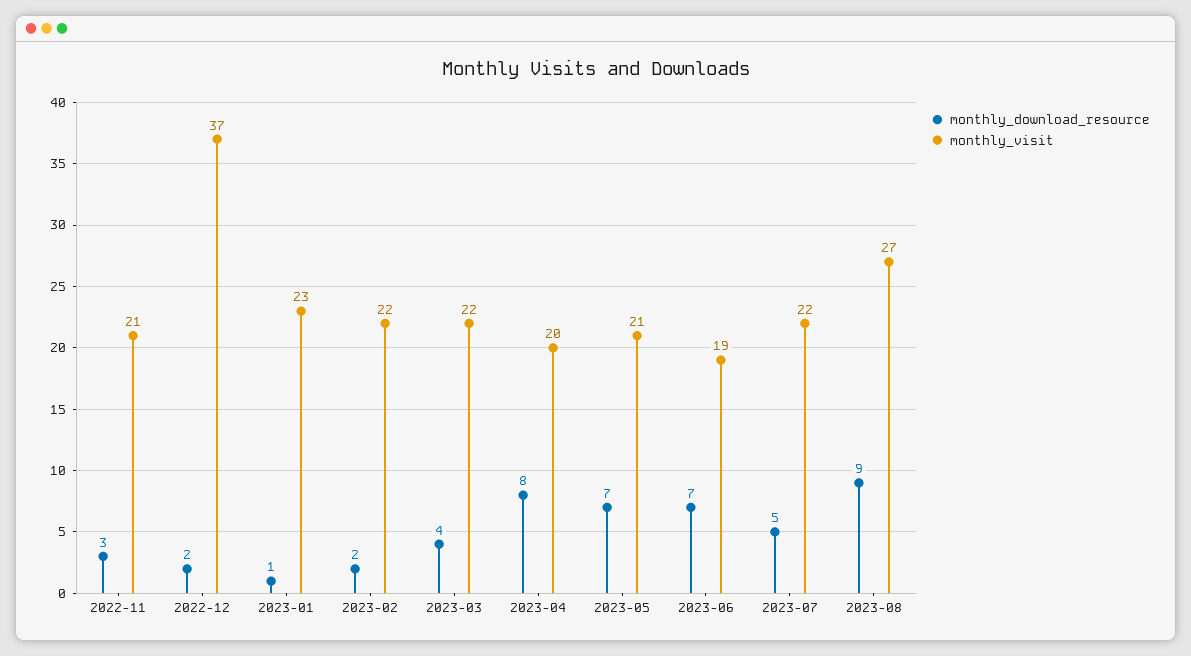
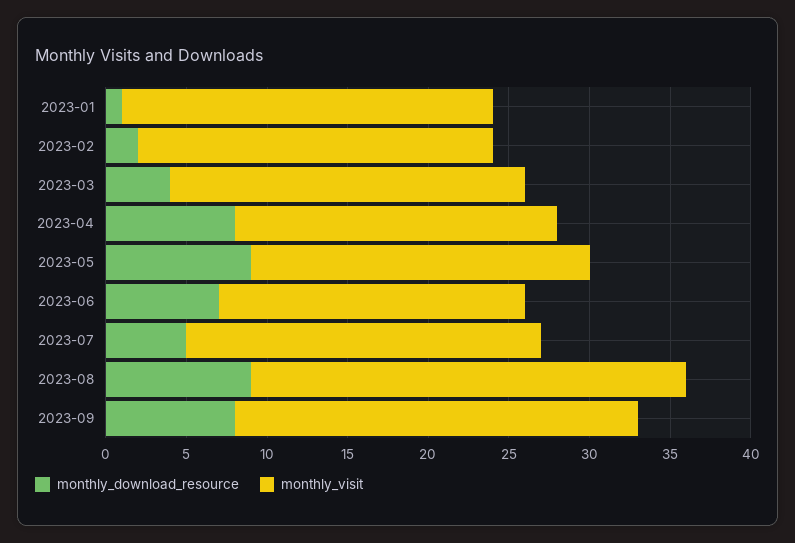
monthly_download_resource, 2022-11: 3 -> none
monthly_visit, 2022-11: 21 -> none
monthly_download_resource, 2022-12: 2 -> none
monthly_visit, 2022-12: 37 -> none
monthly_download_resource, 2023-05: 7 -> 9
monthly_download_resource, 2023-09: none -> 8
monthly_visit, 2023-09: none -> 25

